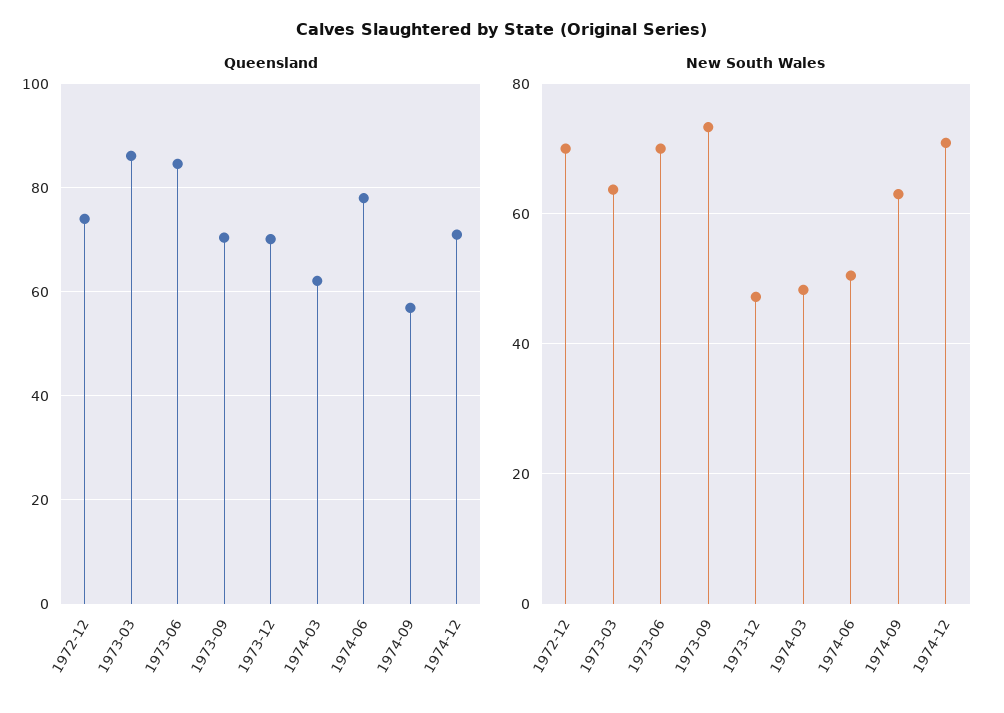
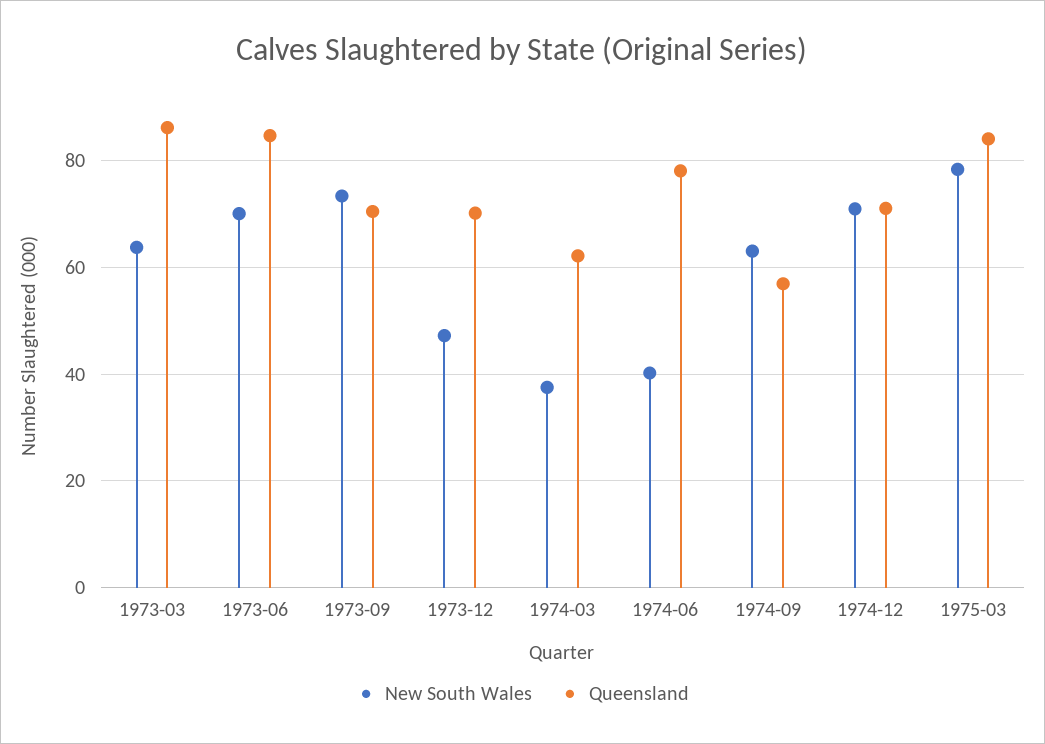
Queensland, 1972-12: 74 -> none
New South Wales, 1972-12: 70 -> none
New South Wales, 1974-03: 48 -> 38
New South Wales, 1974-06: 50 -> 40
New South Wales, 1975-03: none -> 78
Queensland, 1975-03: none -> 84

